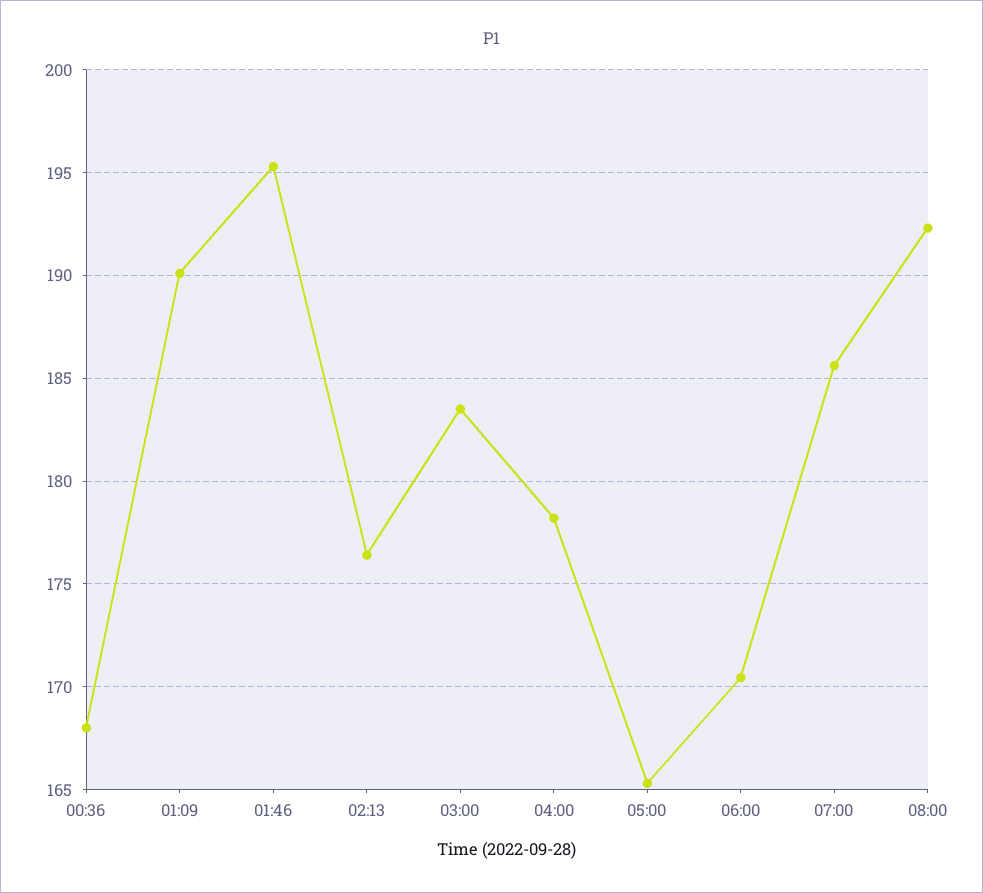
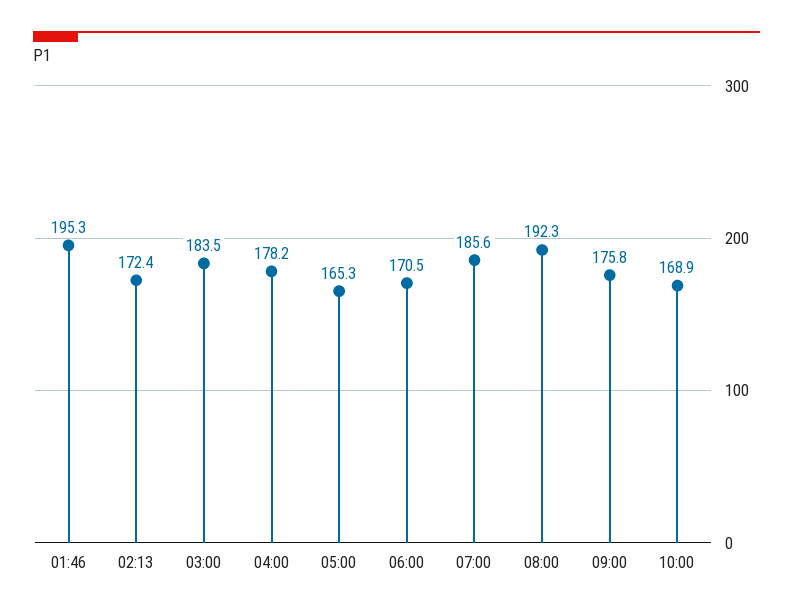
00:36: 168 -> none
01:09: 190 -> none
02:13: 176.5 -> 172.4
09:00: none -> 175.8
10:00: none -> 168.9

